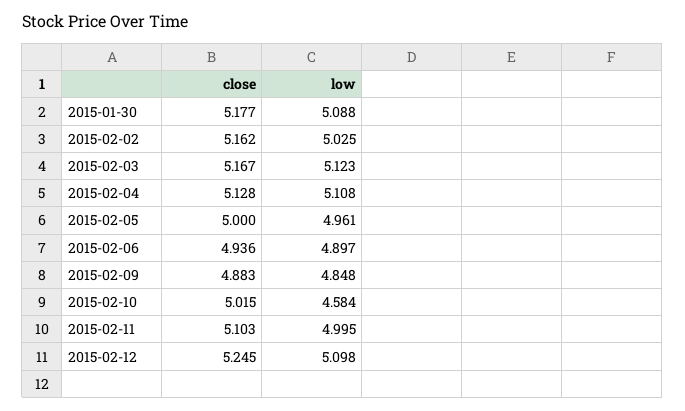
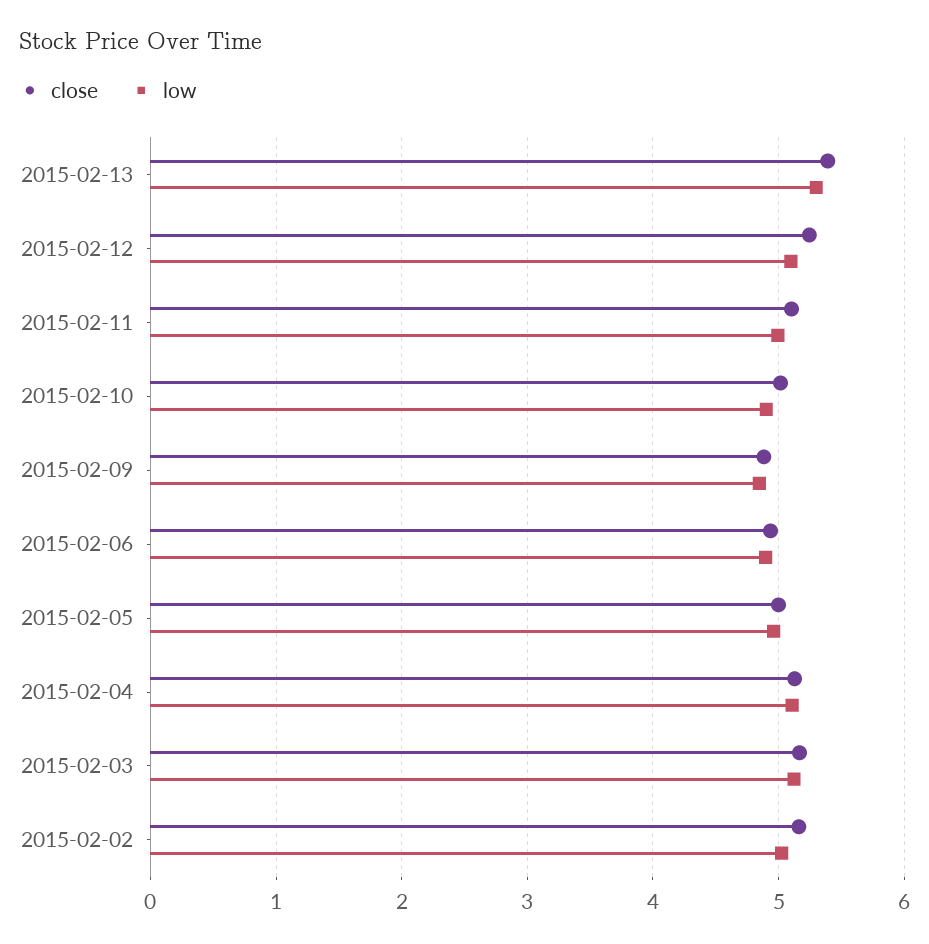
close, 2015-01-30: 5.177 -> none
low, 2015-01-30: 5.088 -> none
low, 2015-02-10: 4.584 -> 4.9
close, 2015-02-13: none -> 5.4
low, 2015-02-13: none -> 5.3

